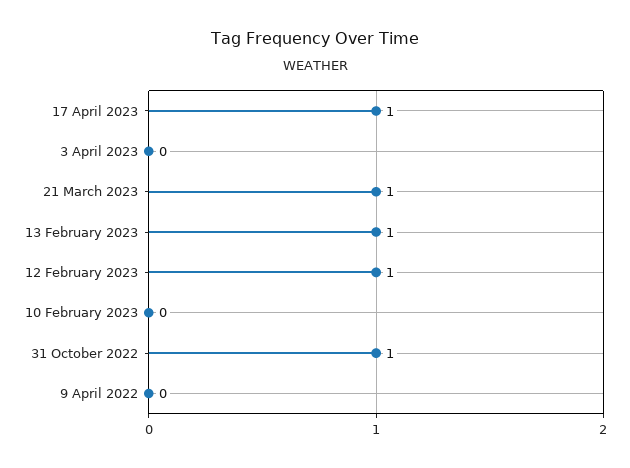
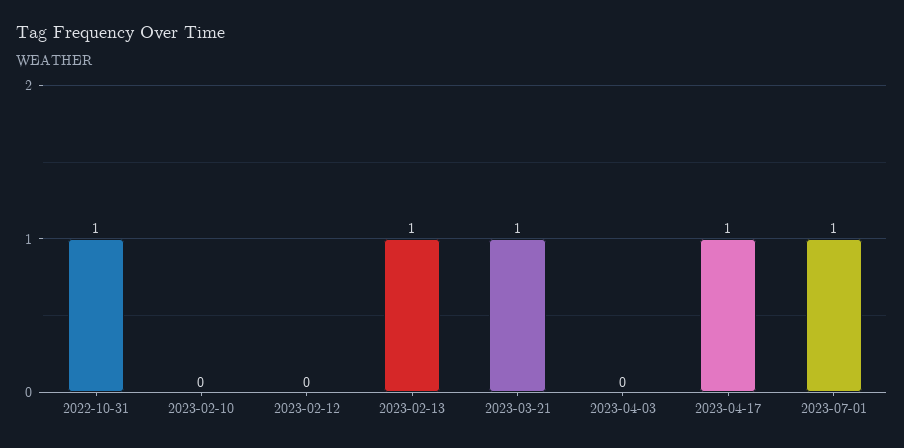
12 February 2023: 1 -> 0
9 April 2022: 0 -> none
2023-07-01: none -> 1

